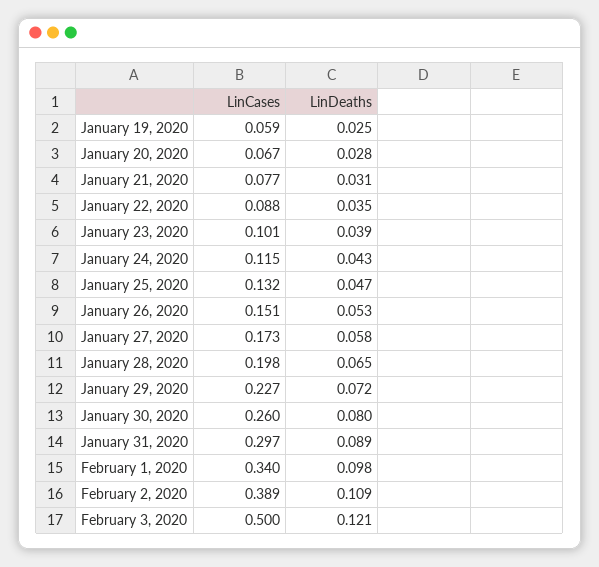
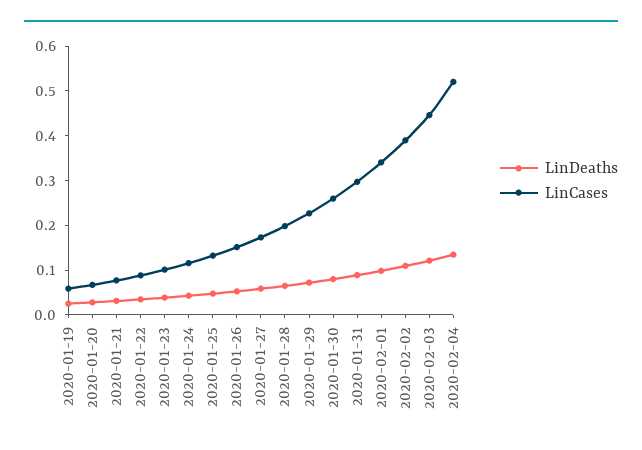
LinCases, February 3, 2020: 0.5 -> 0.44
LinDeaths, 2020-02-04: none -> 0.14
LinCases, 2020-02-04: none -> 0.52

